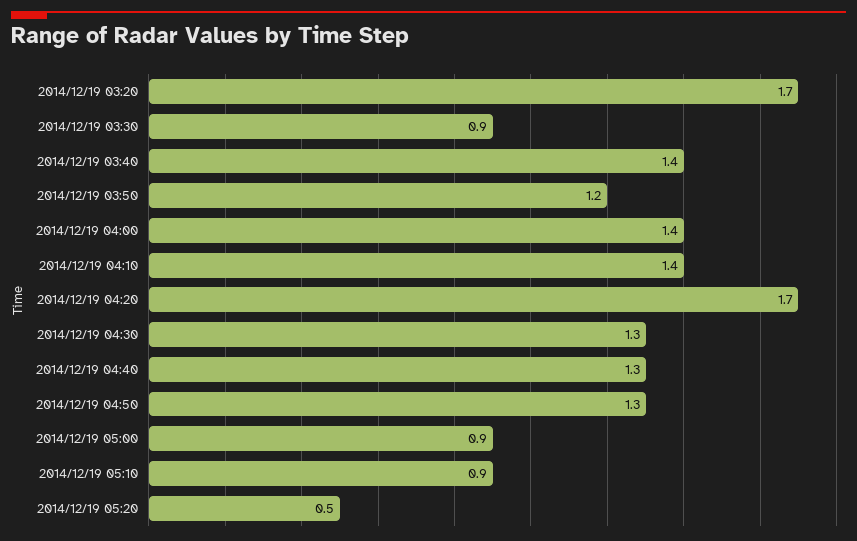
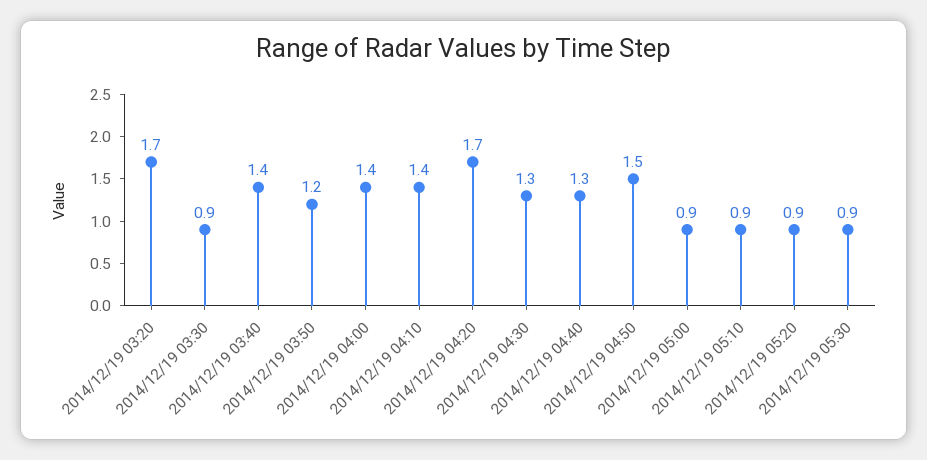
2014/12/19 04:50: 1.3 -> 1.5
2014/12/19 05:20: 0.5 -> 0.9
2014/12/19 05:30: none -> 0.9

